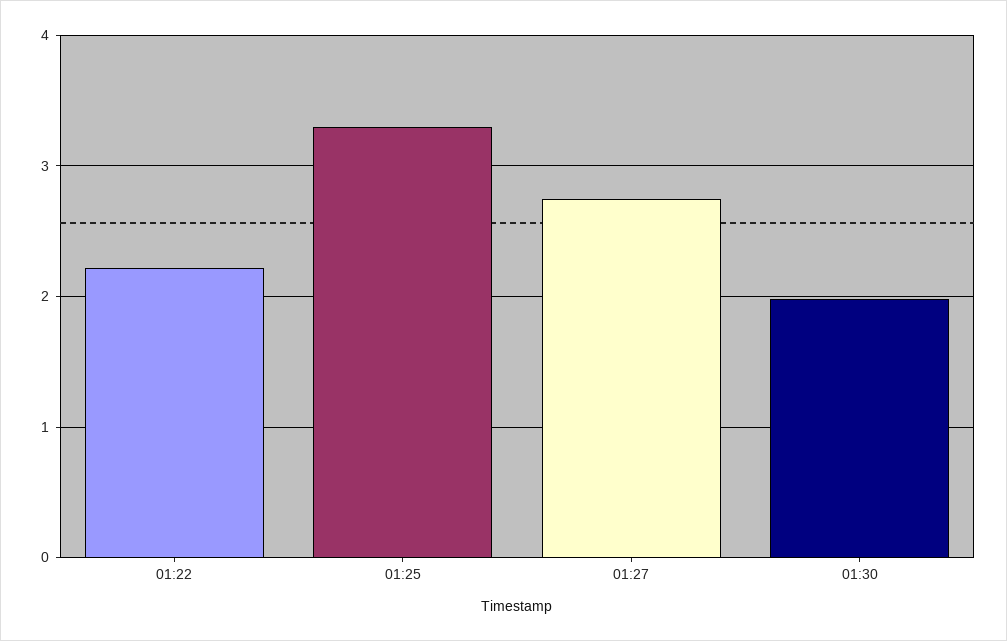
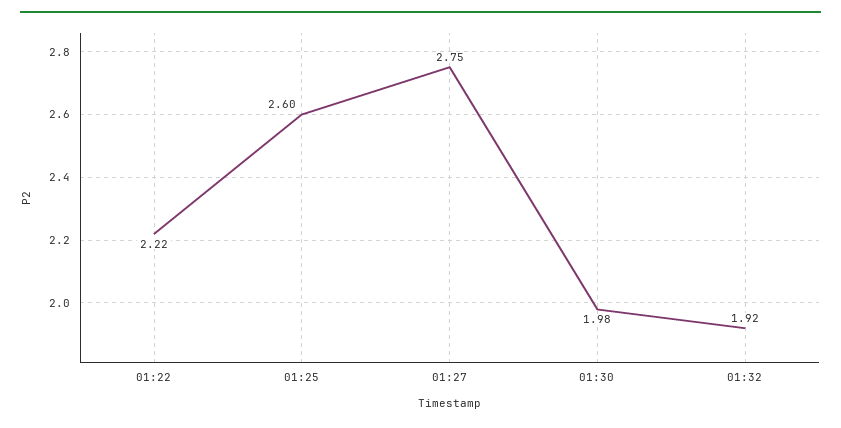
01:25: 3.3 -> 2.6
01:32: none -> 1.92

